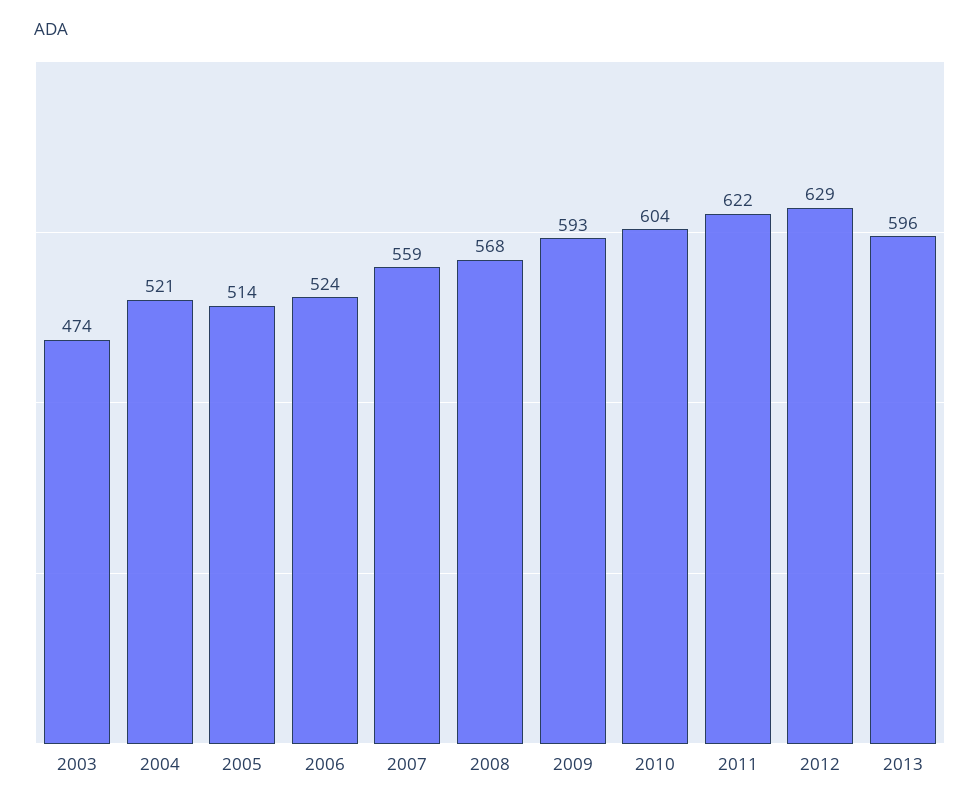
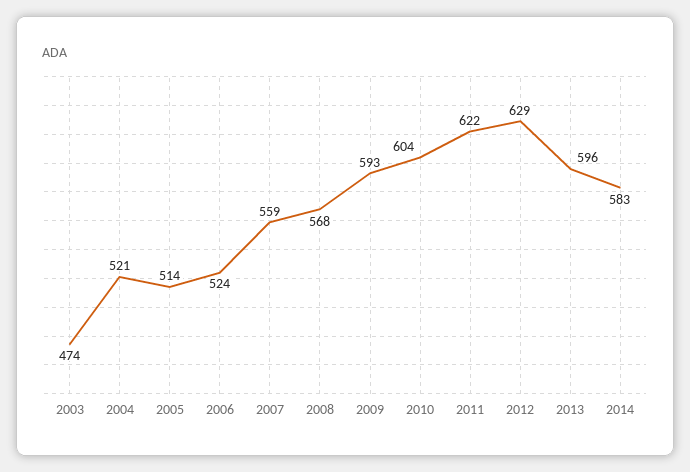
2014: none -> 583

